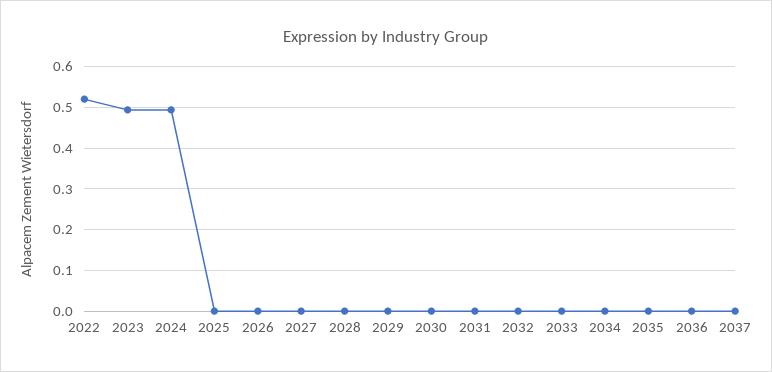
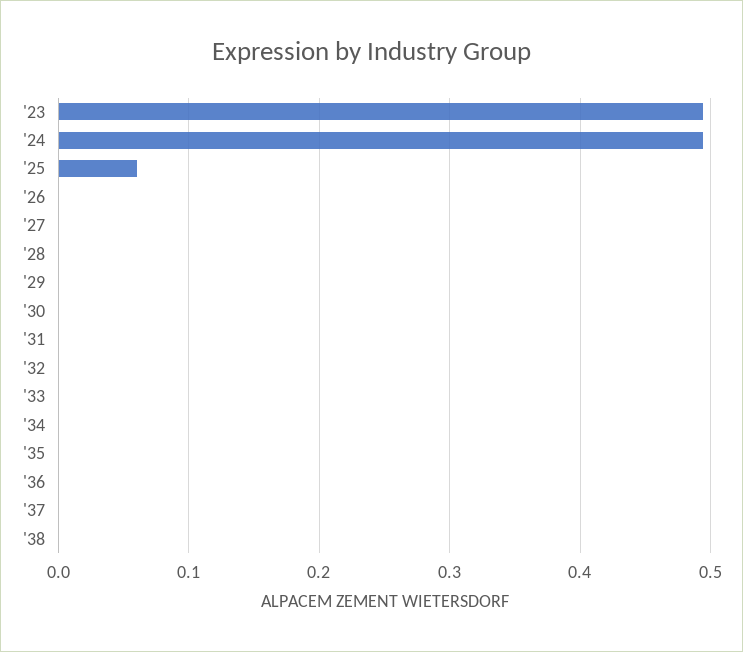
2022: 0.52 -> none
2025: 0 -> 0.06
'38: none -> 0

